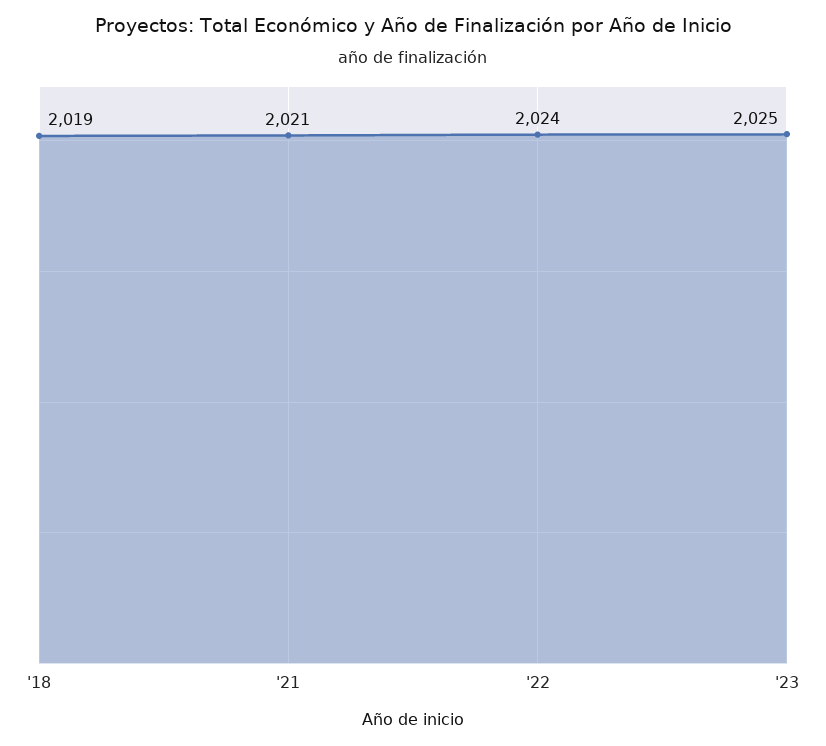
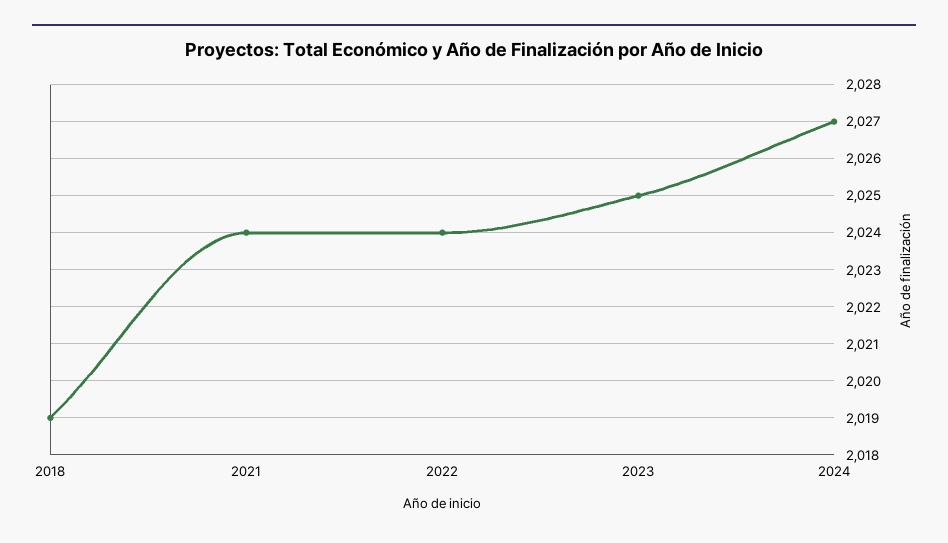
'21: 2021 -> 2024
2024: none -> 2027

